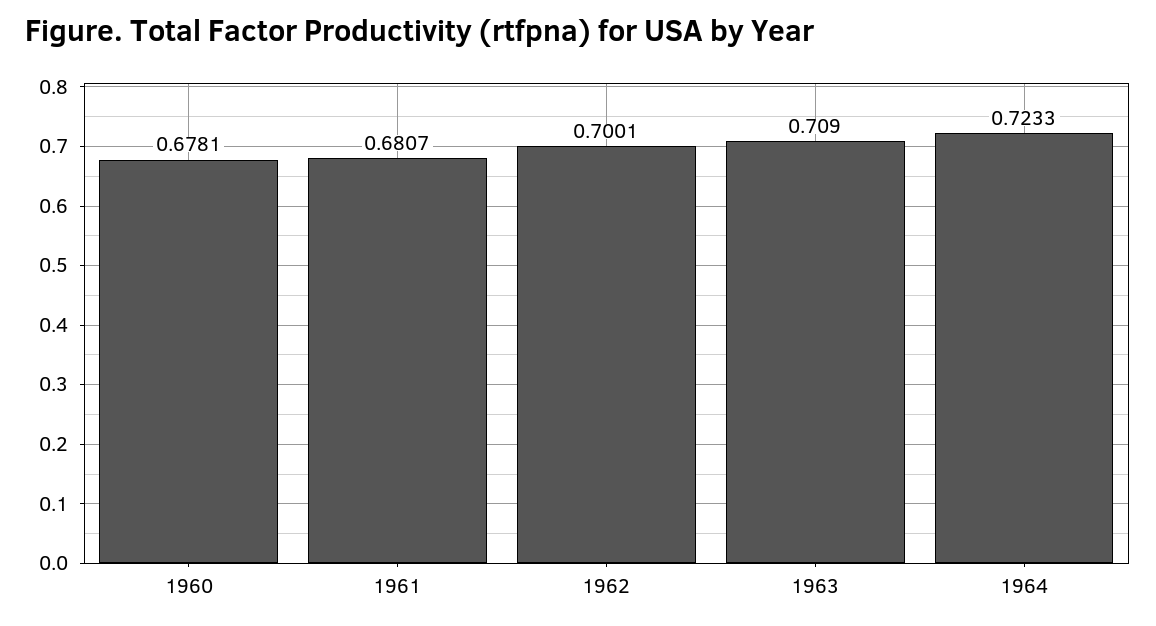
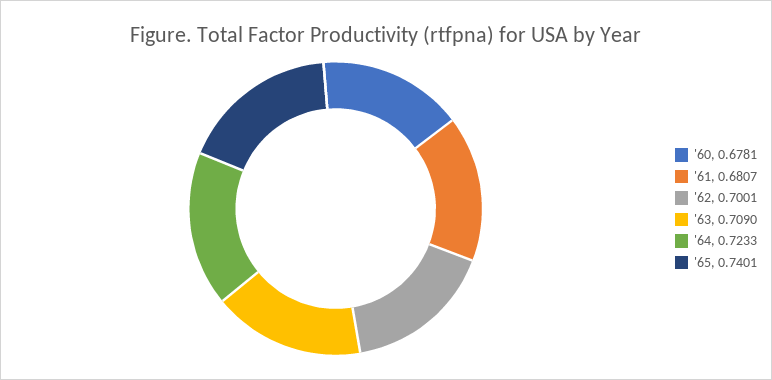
'65: none -> 0.7401

